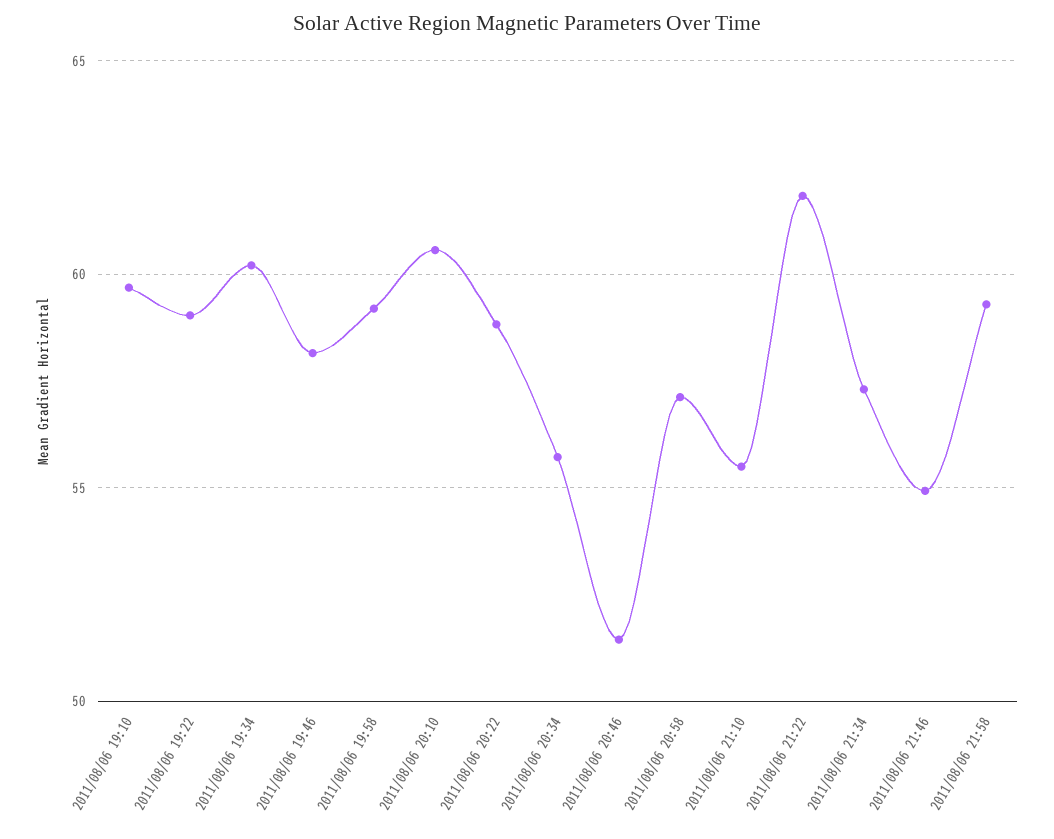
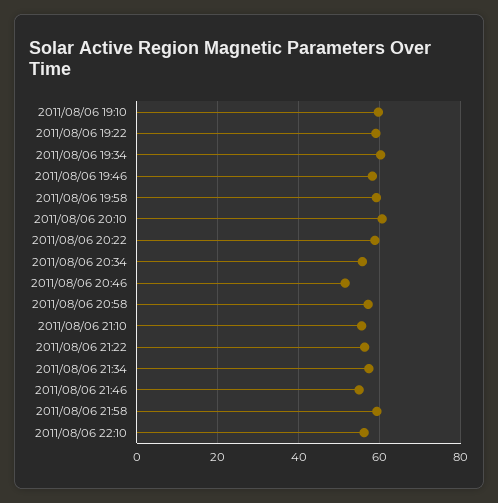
2011/08/06 21:22: 62 -> 56
2011/08/06 22:10: none -> 56

